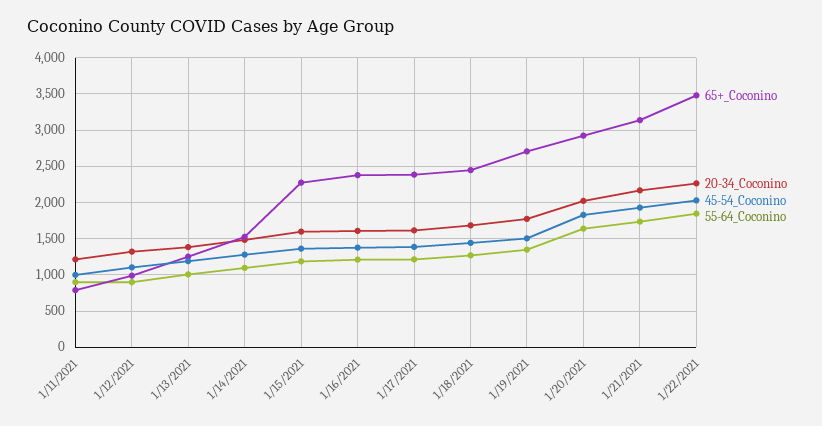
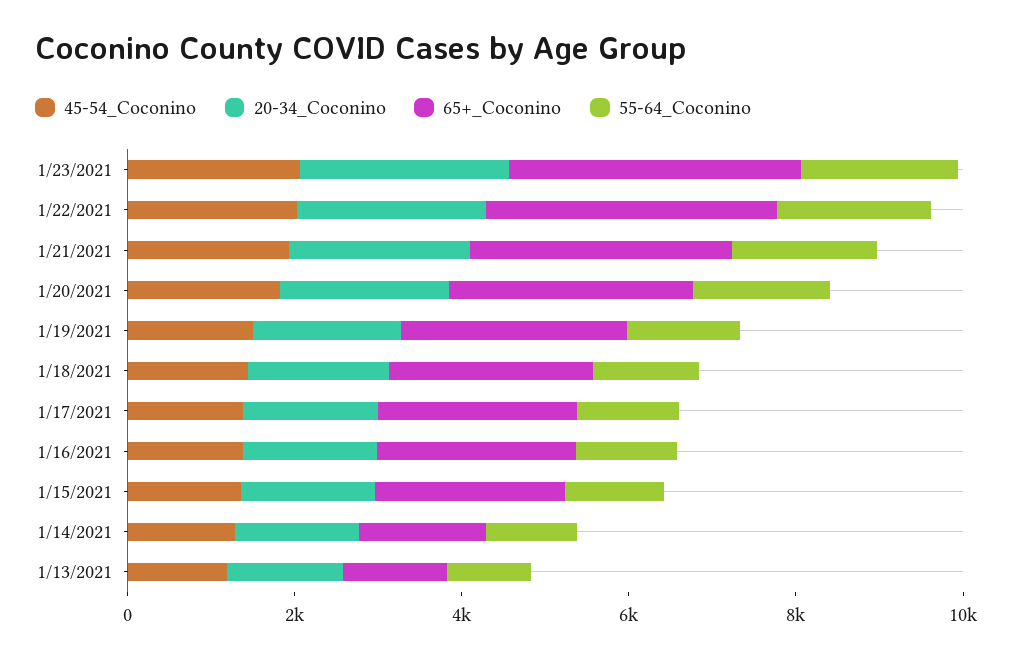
65+_Coconino, 1/11/2021: 800 -> none
20-34_Coconino, 1/11/2021: 1200 -> none
45-54_Coconino, 1/11/2021: 1000 -> none
55-64_Coconino, 1/11/2021: 900 -> none
65+_Coconino, 1/12/2021: 1000 -> none
20-34_Coconino, 1/12/2021: 1300 -> none
45-54_Coconino, 1/12/2021: 1100 -> none
55-64_Coconino, 1/12/2021: 900 -> none
45-54_Coconino, 1/23/2021: none -> 2000
20-34_Coconino, 1/23/2021: none -> 2500
65+_Coconino, 1/23/2021: none -> 3500
55-64_Coconino, 1/23/2021: none -> 2000

